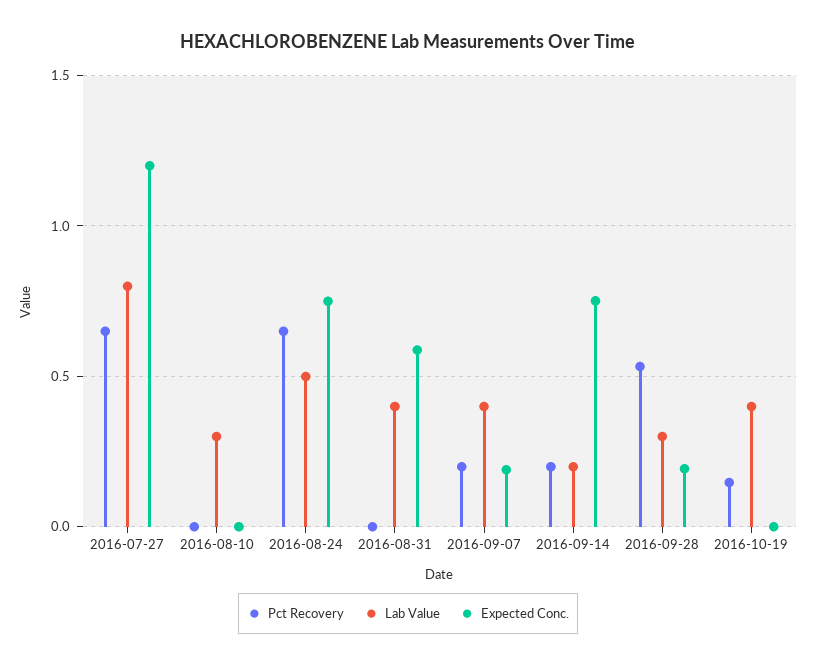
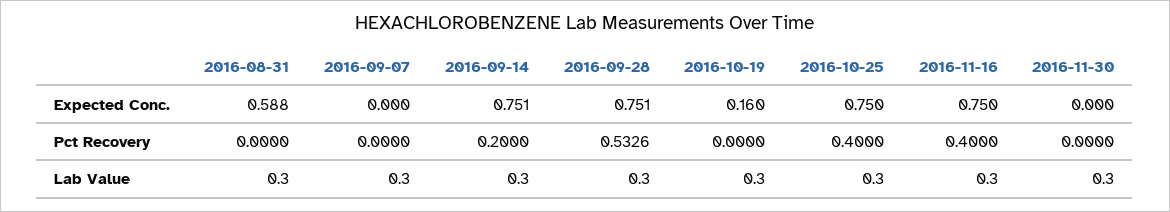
Pct Recovery, 2016-07-27: 0.65 -> none
Lab Value, 2016-07-27: 0.8 -> none
Expected Conc., 2016-07-27: 1.2 -> none
Pct Recovery, 2016-08-10: 0 -> none
Lab Value, 2016-08-10: 0.3 -> none
Expected Conc., 2016-08-10: 0 -> none
Pct Recovery, 2016-08-24: 0.65 -> none
Lab Value, 2016-08-24: 0.5 -> none
Expected Conc., 2016-08-24: 0.75 -> none
Lab Value, 2016-08-31: 0.4 -> 0.3
Pct Recovery, 2016-09-07: 0.2 -> 0
Lab Value, 2016-09-07: 0.4 -> 0.3
Expected Conc., 2016-09-07: 0.2 -> 0
Lab Value, 2016-09-14: 0.2 -> 0.3
Expected Conc., 2016-09-28: 0.2 -> 0.751
Pct Recovery, 2016-10-19: 0.15 -> 0
Lab Value, 2016-10-19: 0.4 -> 0.3
Expected Conc., 2016-10-19: 0 -> 0.16
Expected Conc., 2016-10-25: none -> 0.75
Expected Conc., 2016-11-16: none -> 0.75
Expected Conc., 2016-11-30: none -> 0
Pct Recovery, 2016-10-25: none -> 0.4
Pct Recovery, 2016-11-16: none -> 0.4
Pct Recovery, 2016-11-30: none -> 0
Lab Value, 2016-10-25: none -> 0.3
Lab Value, 2016-11-16: none -> 0.3
Lab Value, 2016-11-30: none -> 0.3

